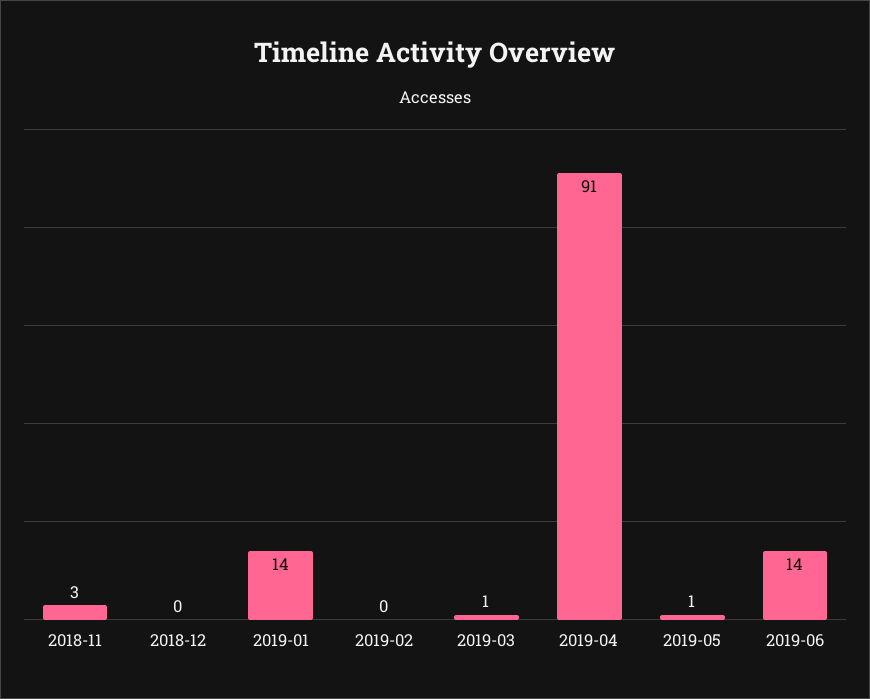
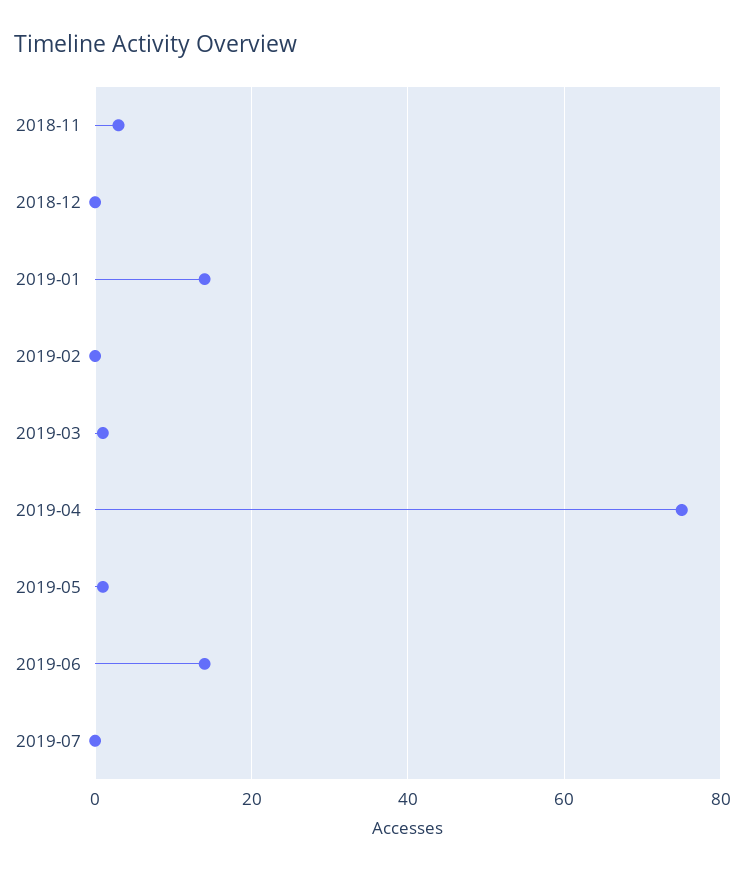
2019-04: 91 -> 75
2019-07: none -> 0

